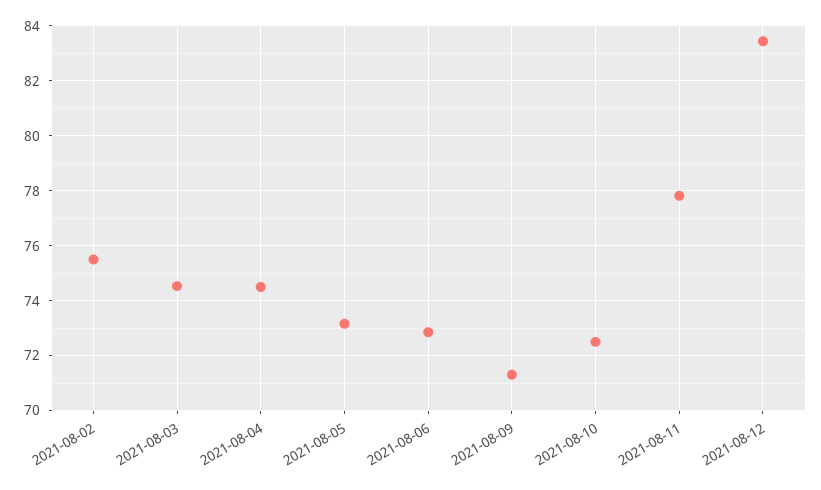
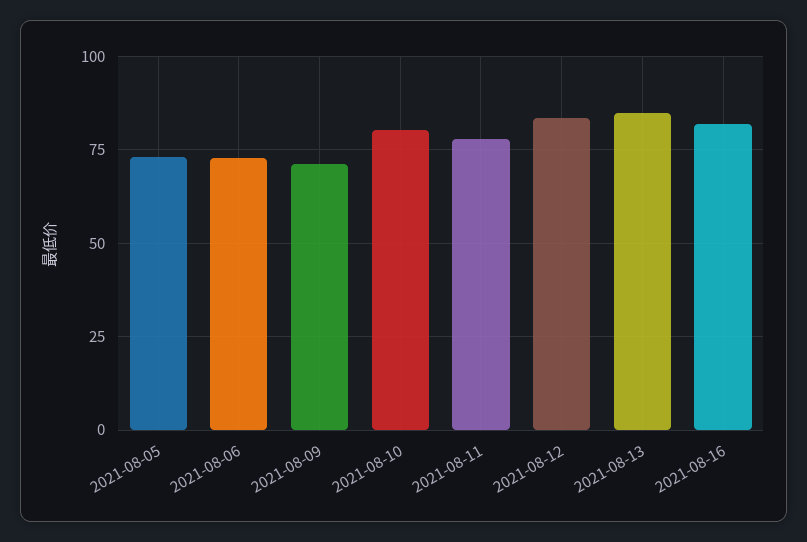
2021-08-02: 75.5 -> none
2021-08-03: 74.5 -> none
2021-08-04: 74.5 -> none
2021-08-10: 72.5 -> 80
2021-08-13: none -> 85
2021-08-16: none -> 82.5

